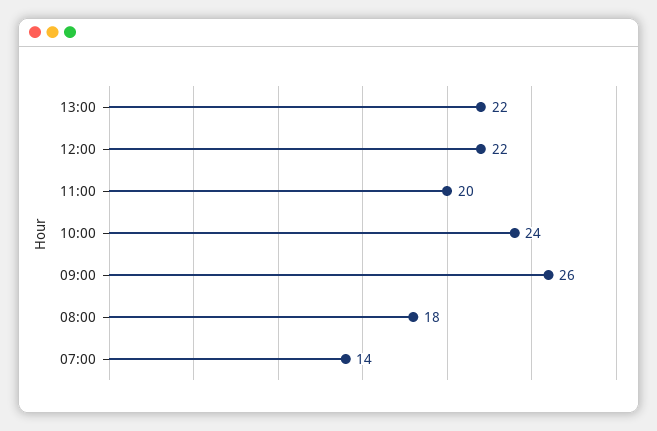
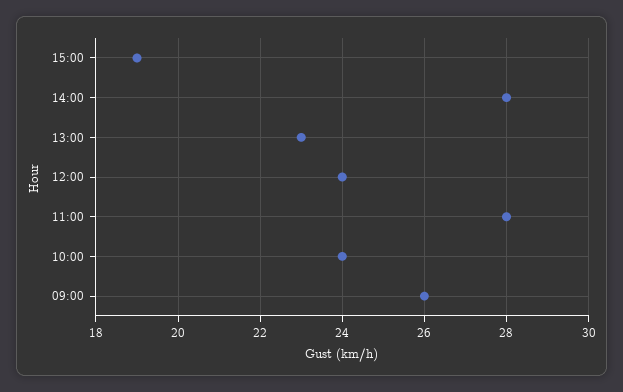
13:00: 22 -> 23
12:00: 22 -> 24
11:00: 20 -> 28
08:00: 18 -> none
07:00: 14 -> none
15:00: none -> 19
14:00: none -> 28

